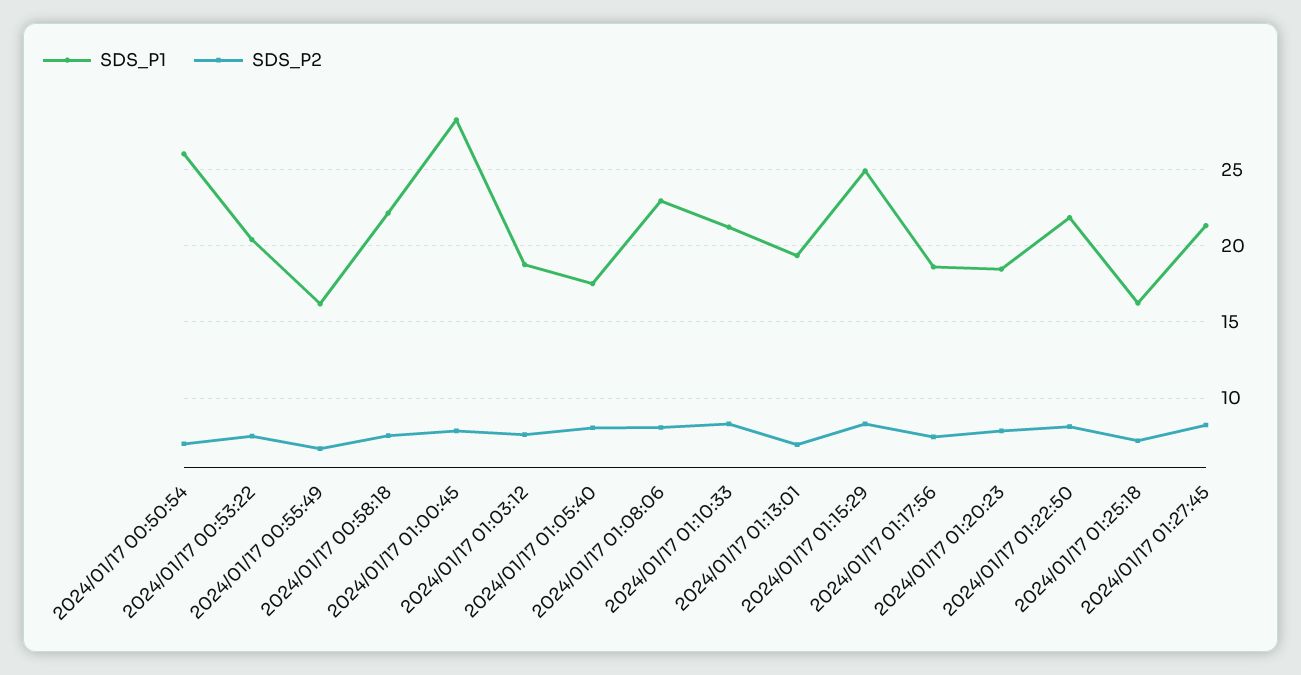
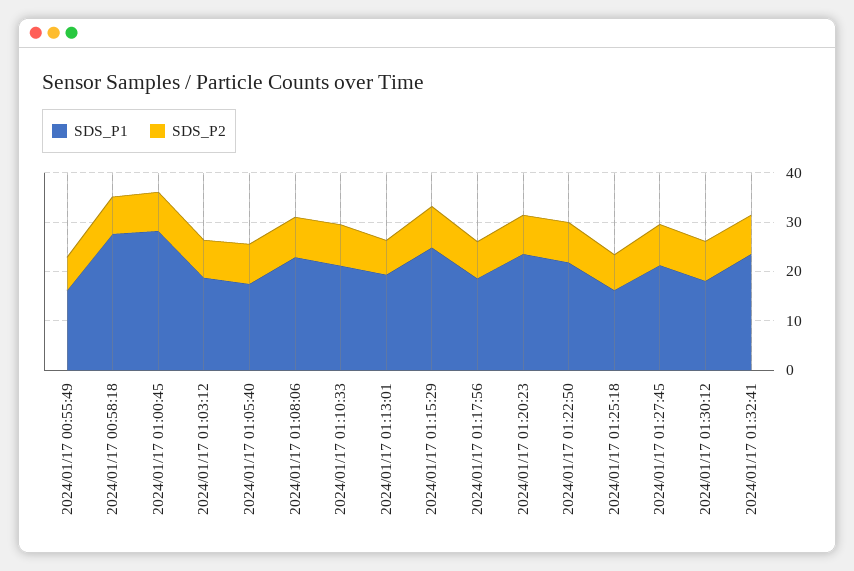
SDS_P1, 2024/01/17 00:50:54: 26 -> none
SDS_P2, 2024/01/17 00:50:54: 7 -> none
SDS_P1, 2024/01/17 00:53:22: 20.5 -> none
SDS_P2, 2024/01/17 00:53:22: 7.5 -> none
SDS_P1, 2024/01/17 00:58:18: 22 -> 28
SDS_P1, 2024/01/17 01:20:23: 18.5 -> 24
SDS_P1, 2024/01/17 01:30:12: none -> 18
SDS_P2, 2024/01/17 01:30:12: none -> 8
SDS_P1, 2024/01/17 01:32:41: none -> 24
SDS_P2, 2024/01/17 01:32:41: none -> 8

